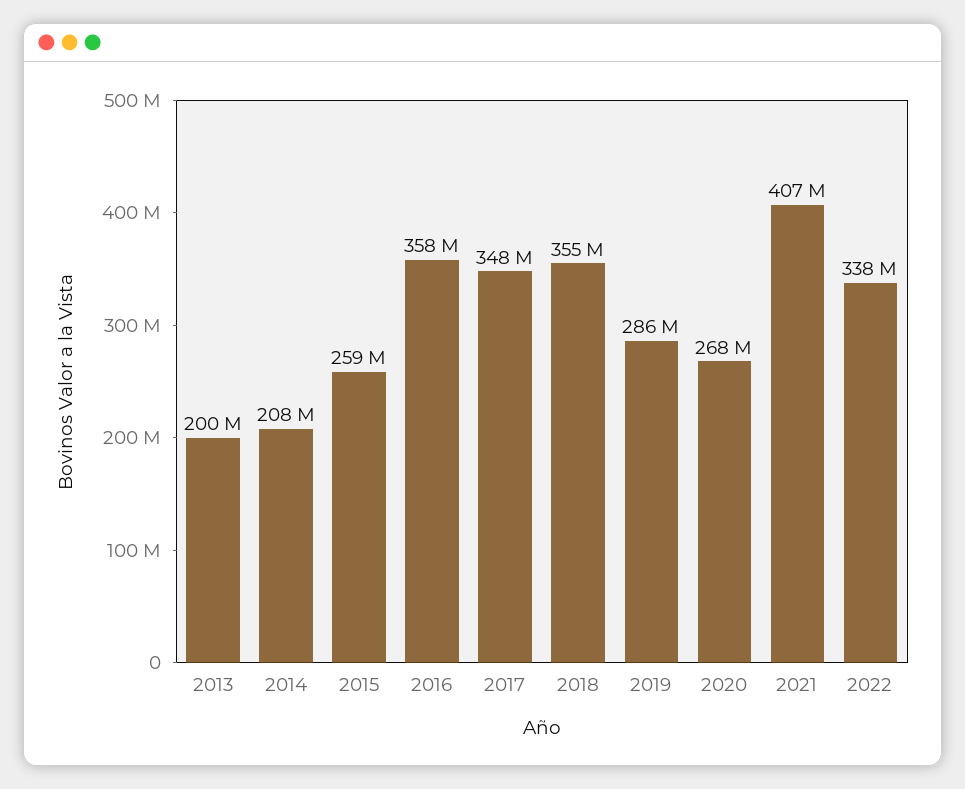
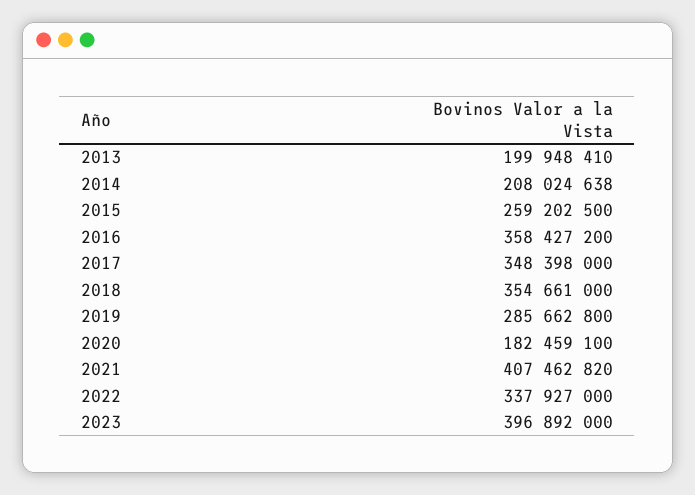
2020: 268000000 -> 182459100
2023: none -> 396892000

